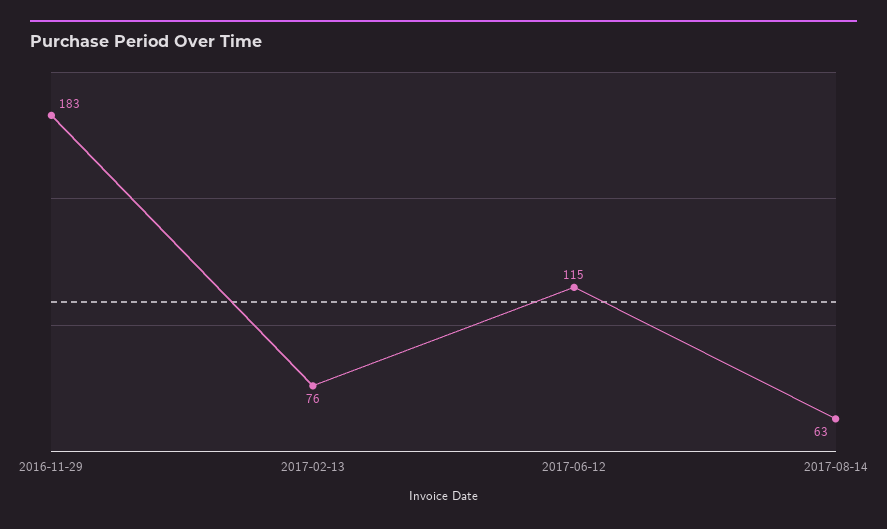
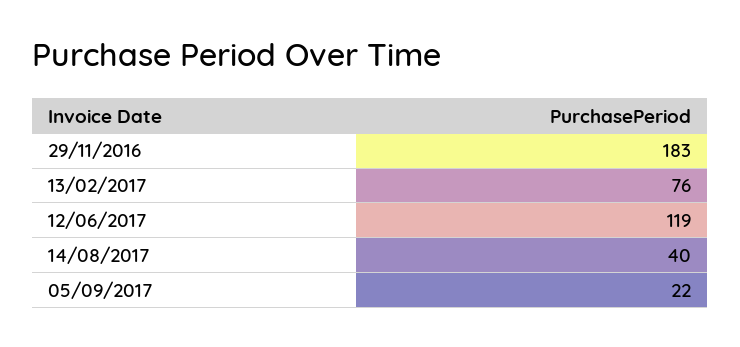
2017-06-12: 115 -> 119
2017-08-14: 63 -> 40
05/09/2017: none -> 22

